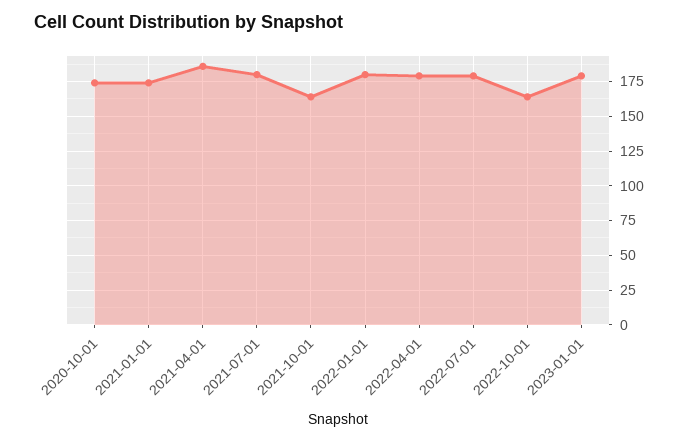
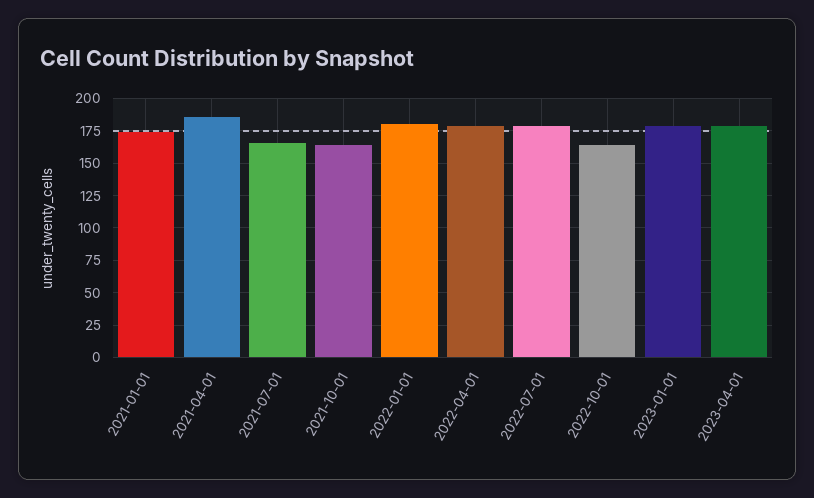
2020-10-01: 175 -> none
2021-07-01: 180 -> 165
2023-04-01: none -> 180

